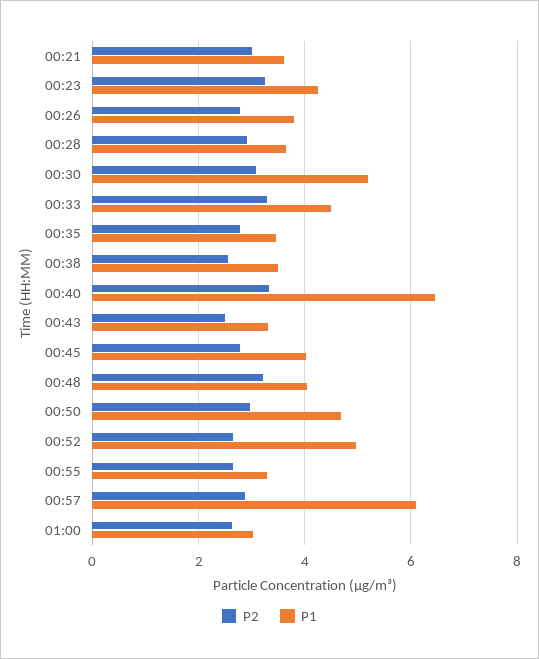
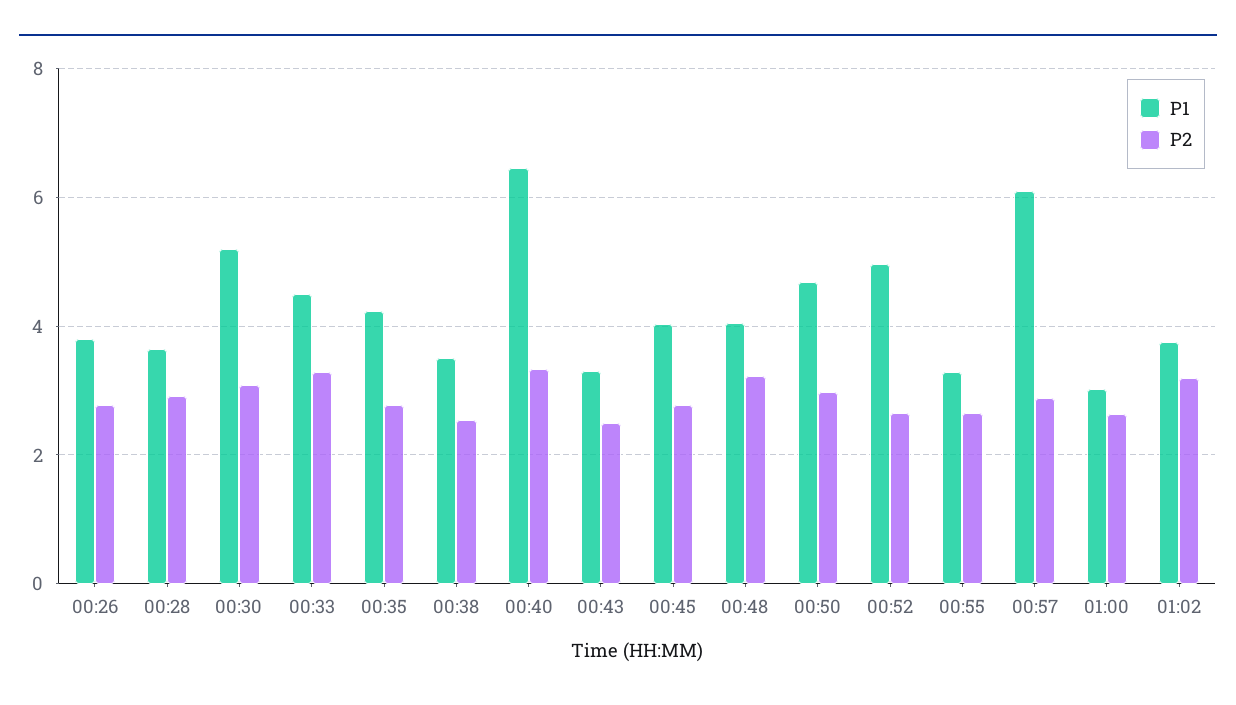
P2, 00:21: 3 -> none
P1, 00:21: 3.6 -> none
P2, 00:23: 3.2 -> none
P1, 00:23: 4.2 -> none
P1, 00:35: 3.4 -> 4.2
P1, 01:02: none -> 3.8
P2, 01:02: none -> 3.2

